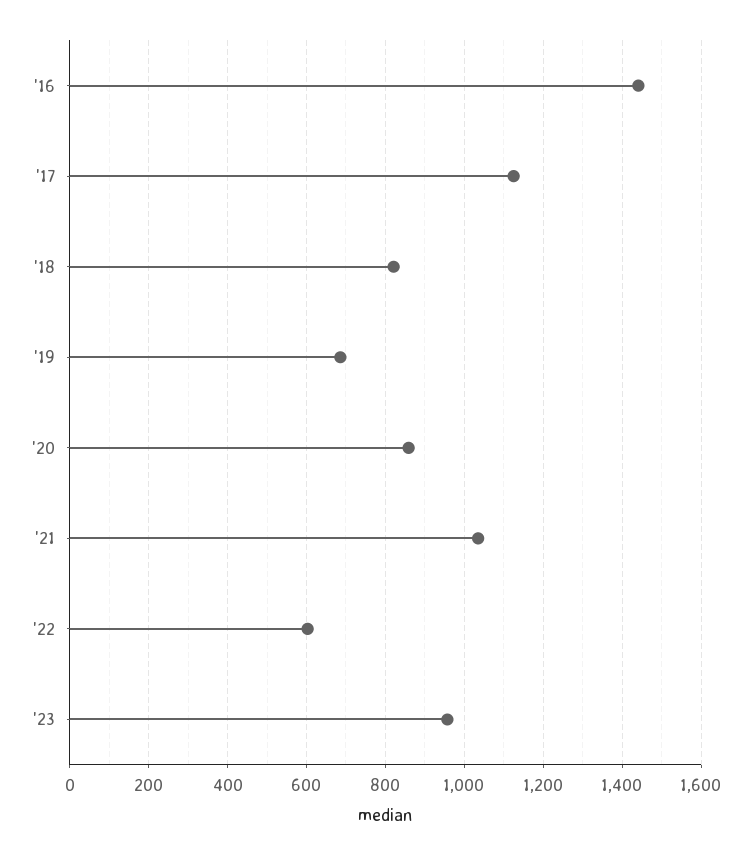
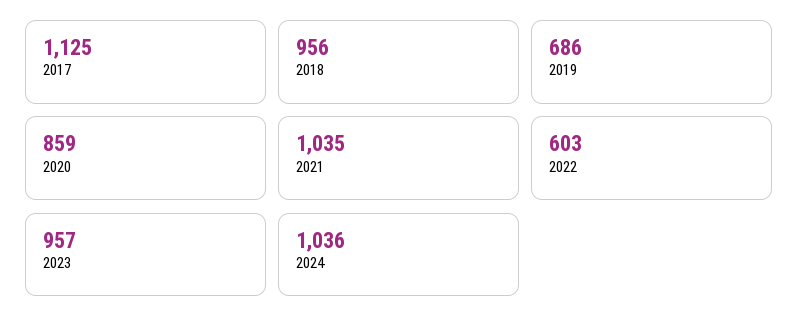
'16: 1440 -> none
'18: 820 -> 956
2024: none -> 1036

